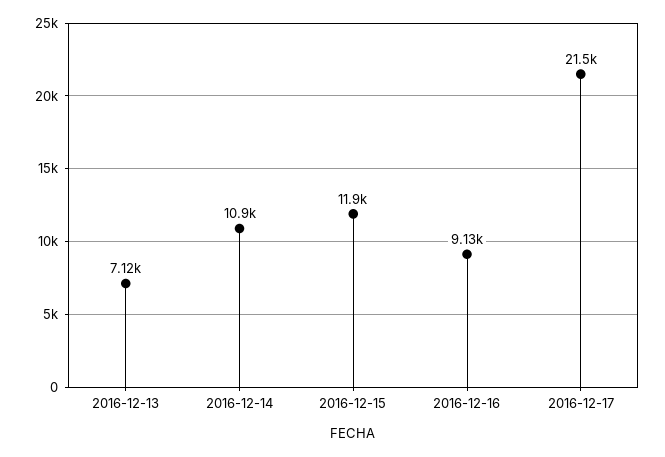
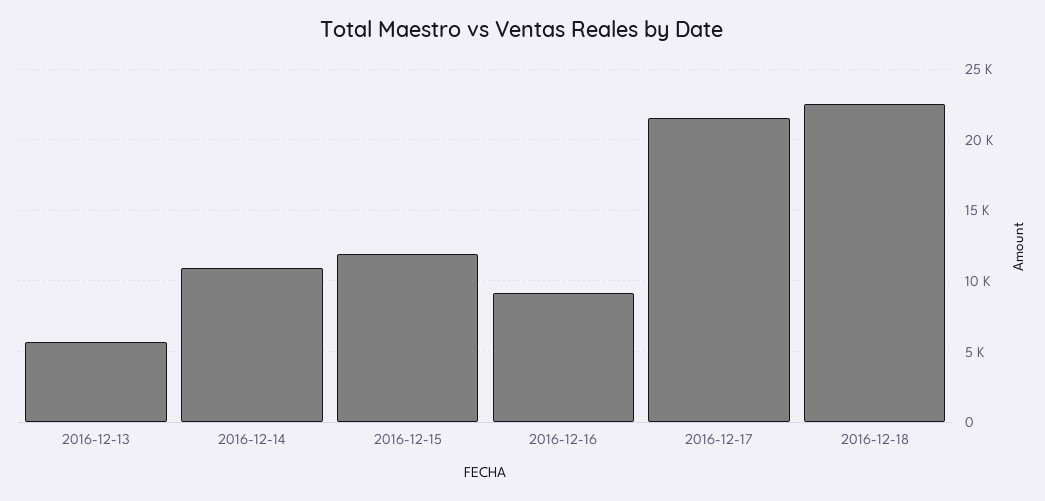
2016-12-13: 7120 -> 5500
2016-12-18: none -> 22500

